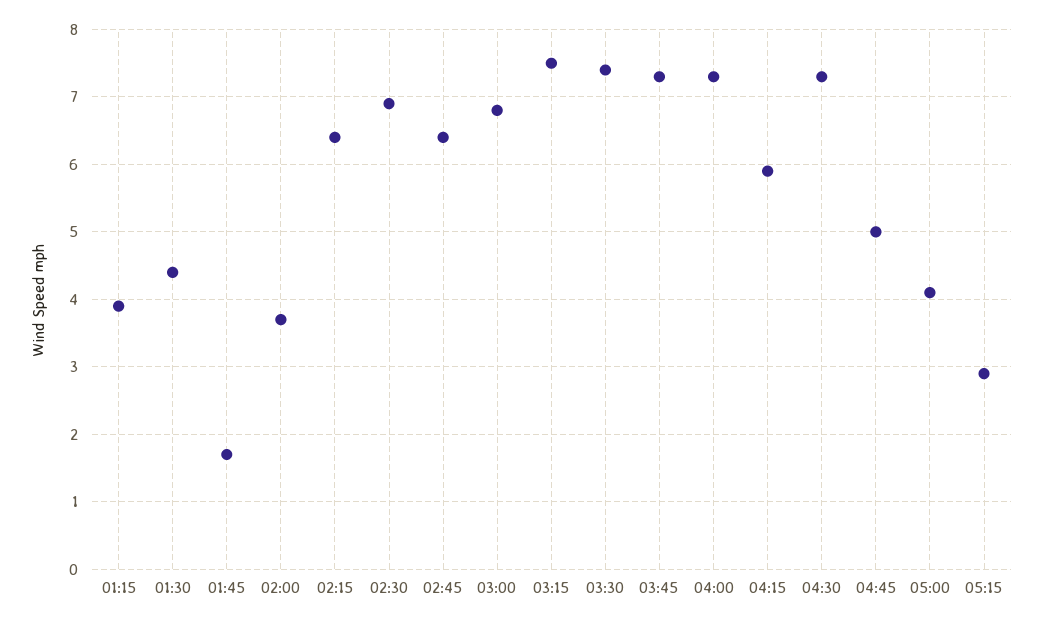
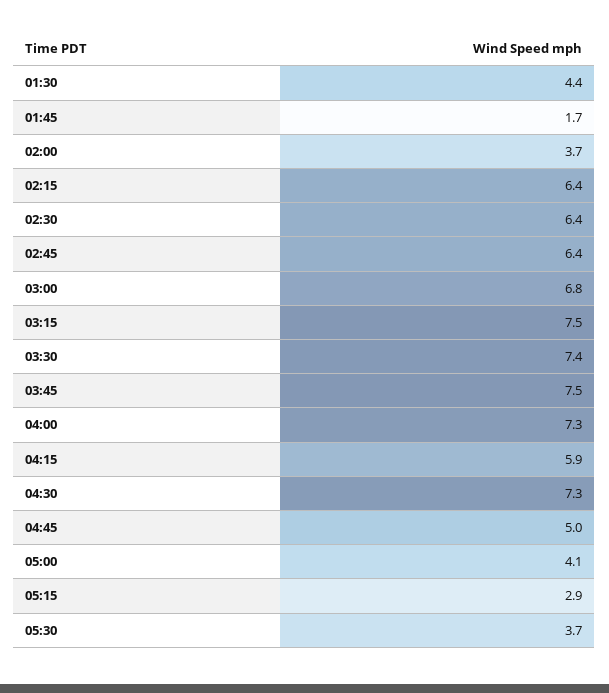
01:15: 3.9 -> none
02:30: 6.9 -> 6.4
03:45: 7.3 -> 7.5
05:30: none -> 3.7

